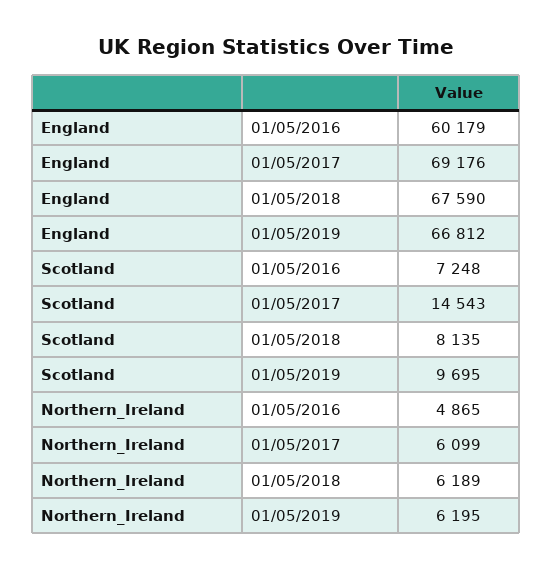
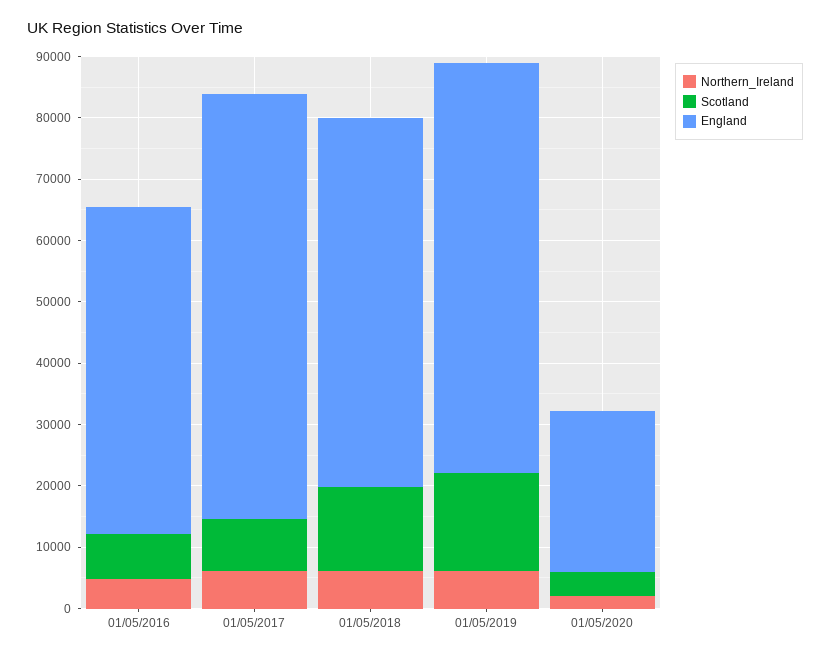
England, 01/05/2016: 60179 -> 54000
England, 01/05/2018: 67590 -> 60000
Scotland, 01/05/2017: 14543 -> 8000
Scotland, 01/05/2018: 8135 -> 14000
Scotland, 01/05/2019: 9695 -> 16000
Northern_Ireland, 01/05/2020: none -> 2000
Scotland, 01/05/2020: none -> 4000
England, 01/05/2020: none -> 26000

